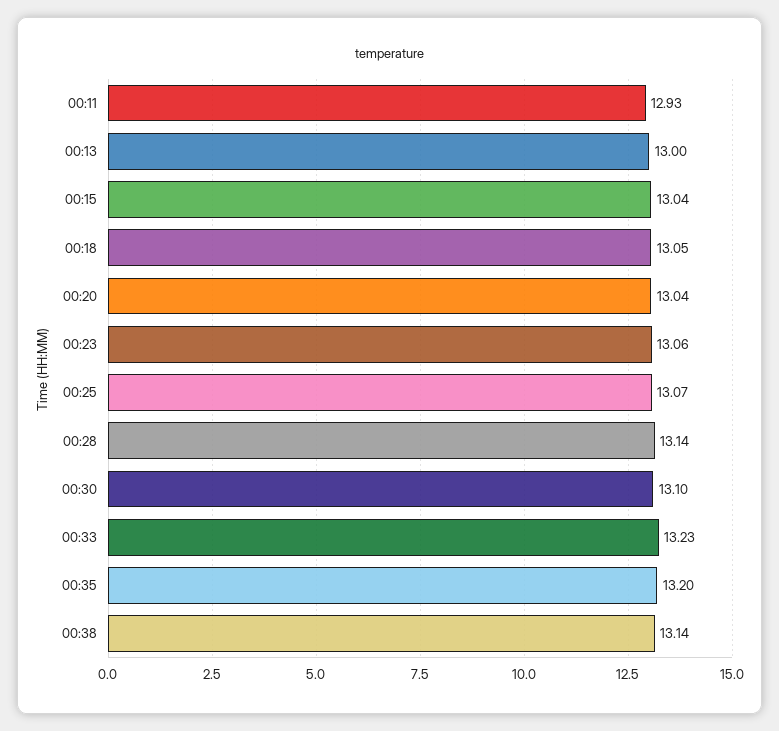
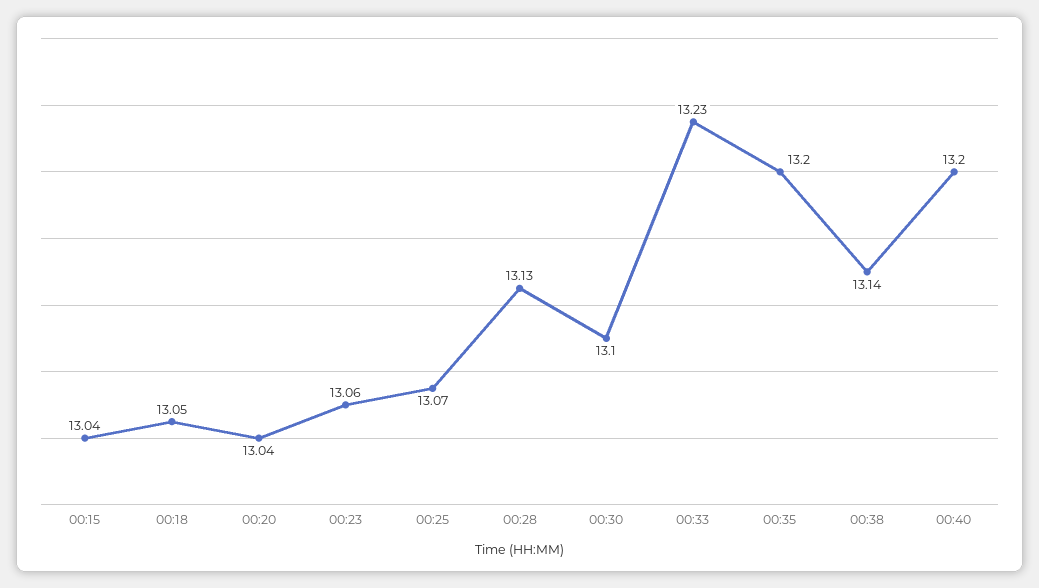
00:11: 12.93 -> none
00:13: 13 -> none
00:28: 13.14 -> 13.13
00:40: none -> 13.2

